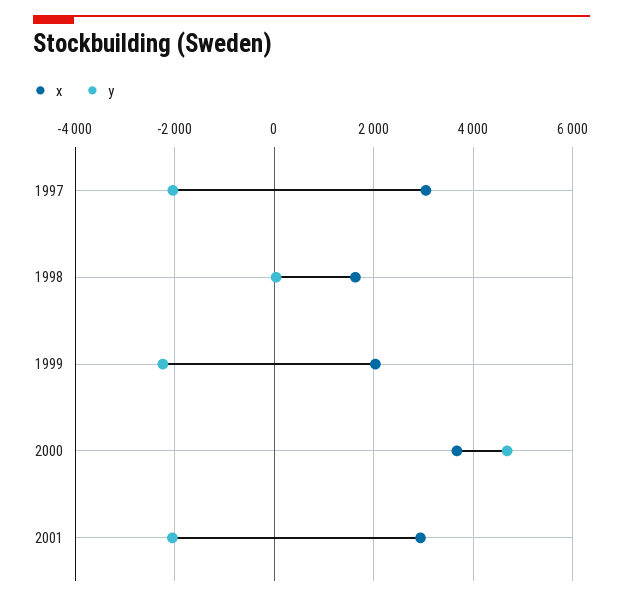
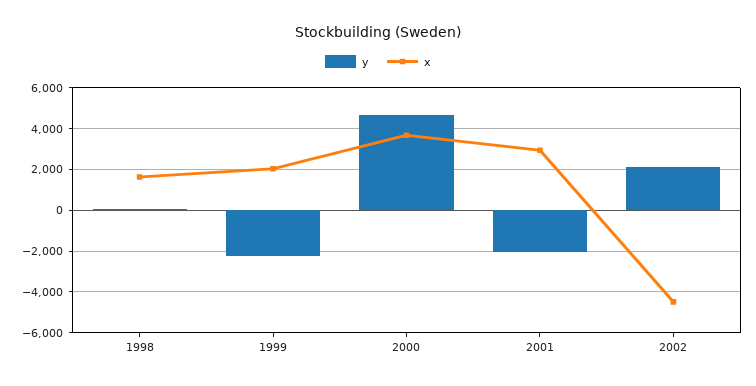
x, 1997: 3000 -> none
y, 1997: -2000 -> none
y, 2002: none -> 2000
x, 2002: none -> -4500

